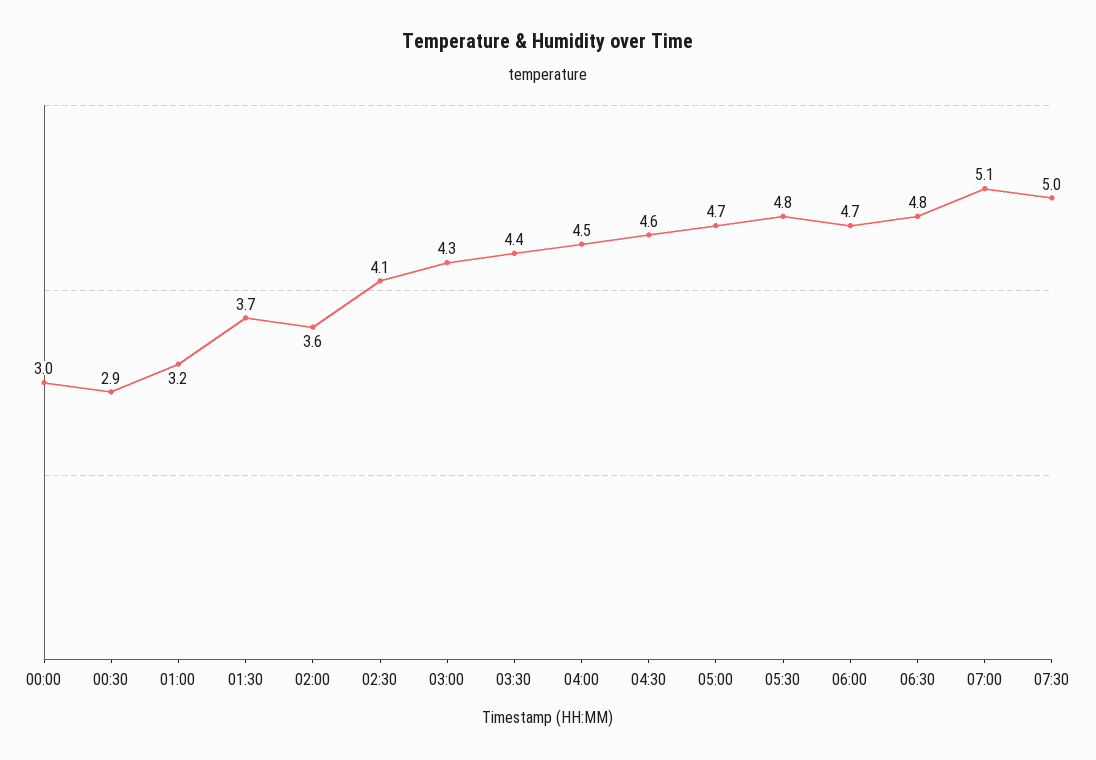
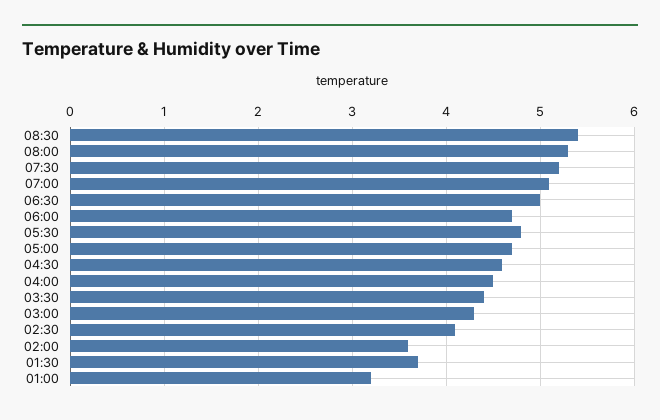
00:00: 3 -> none
00:30: 2.9 -> none
06:30: 4.8 -> 5
07:30: 5 -> 5.2
08:30: none -> 5.4
08:00: none -> 5.3

